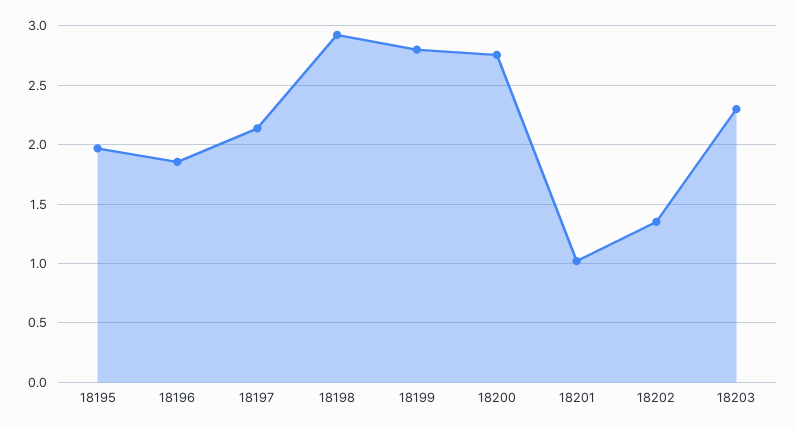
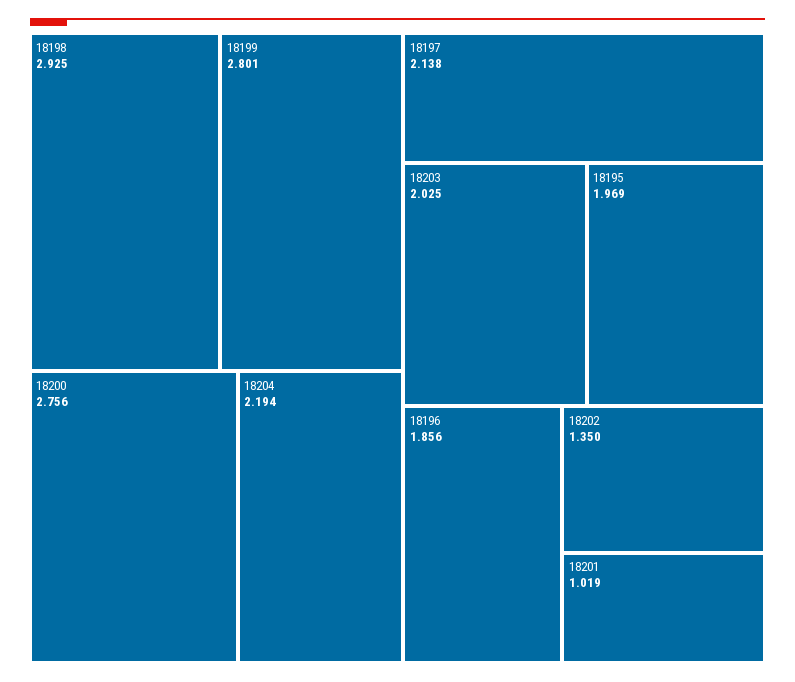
18203: 2.3 -> 2.025
18204: none -> 2.194

